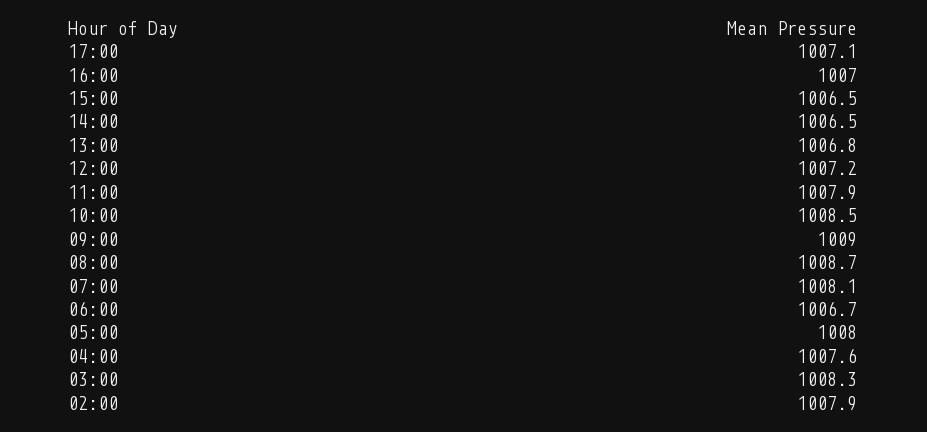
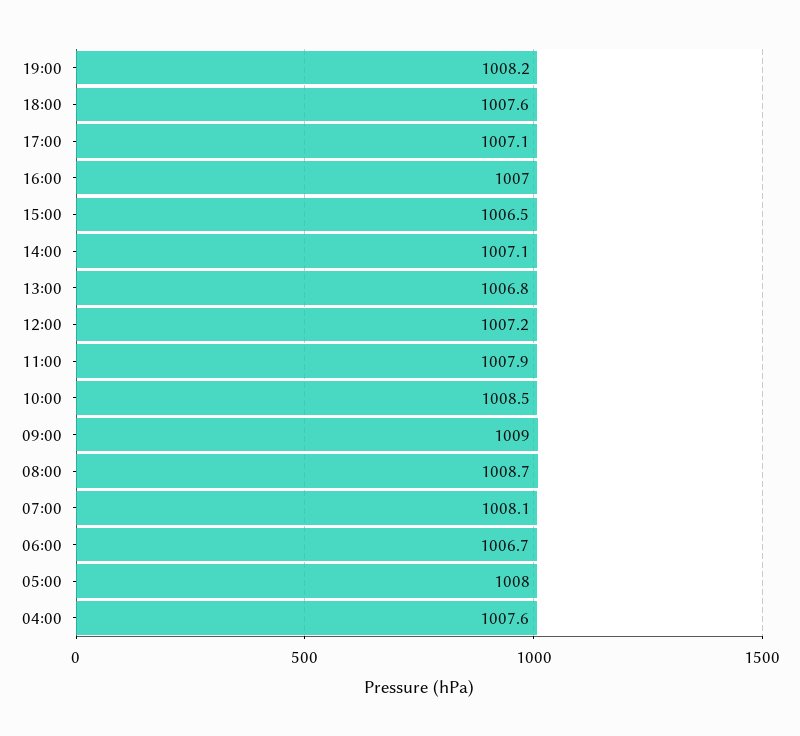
14:00: 1006.5 -> 1007.1
03:00: 1008.3 -> none
02:00: 1007.9 -> none
19:00: none -> 1008.2
18:00: none -> 1007.6

